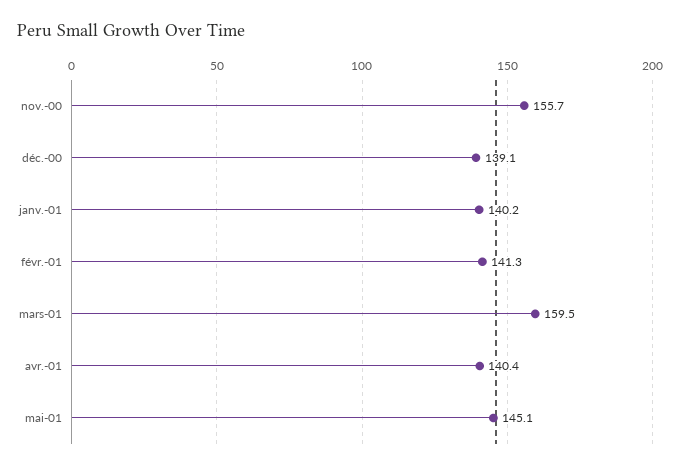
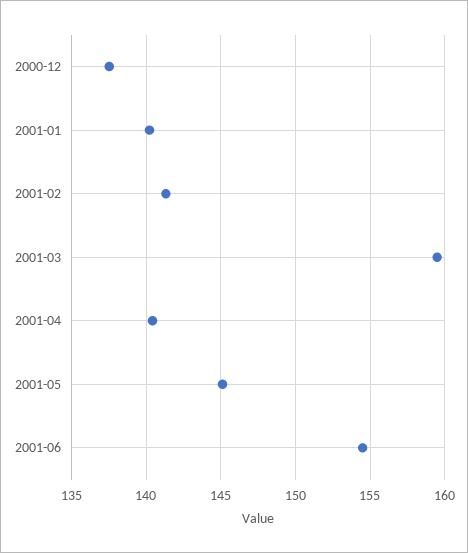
nov.-00: 155.7 -> none
déc.-00: 139.1 -> 137.5
2001-06: none -> 154.5

